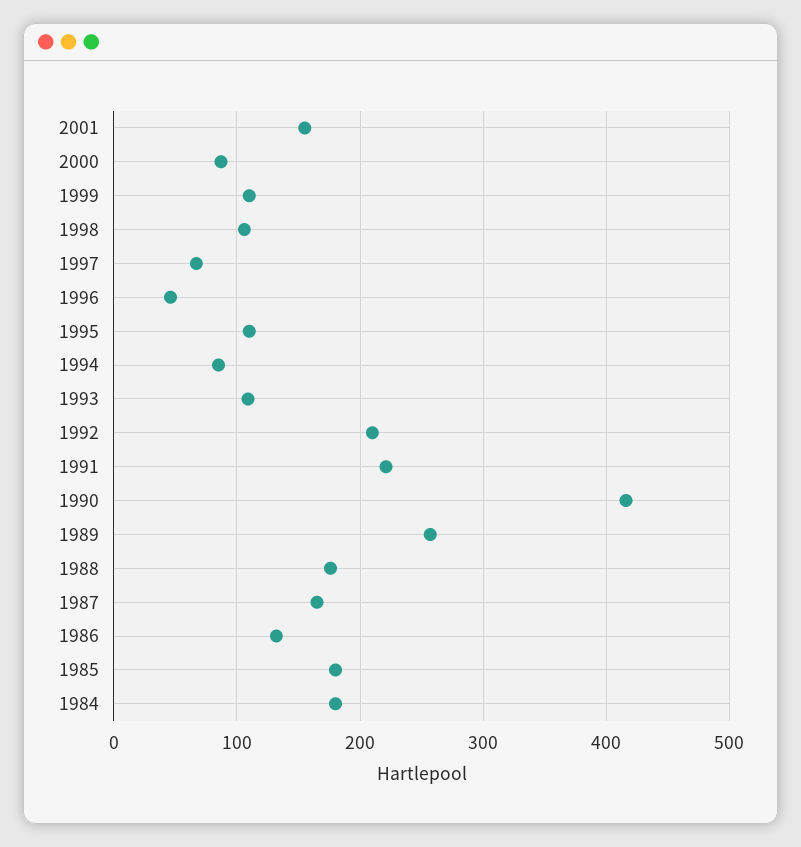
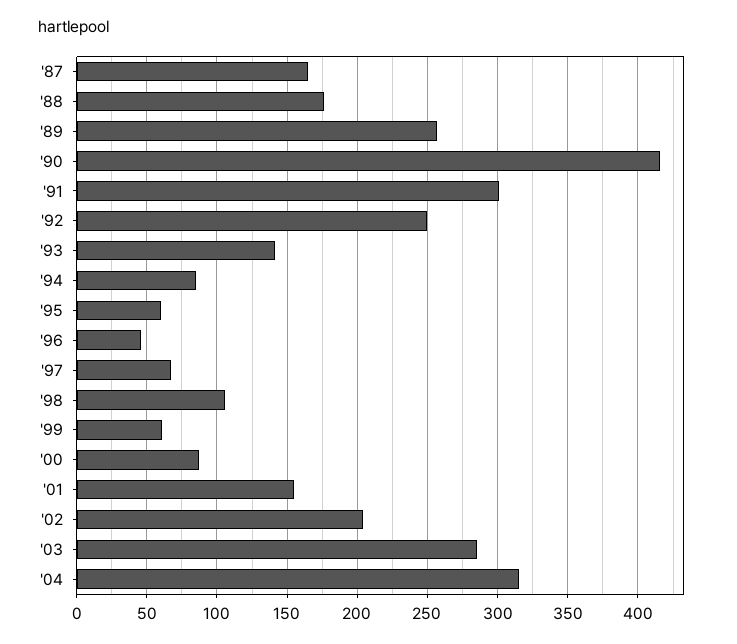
1999: 110 -> 60
1995: 110 -> 60
1993: 110 -> 140
1992: 210 -> 250
1991: 220 -> 300
1986: 130 -> none
1985: 180 -> none
1984: 180 -> none
'02: none -> 205
'03: none -> 285
'04: none -> 315

